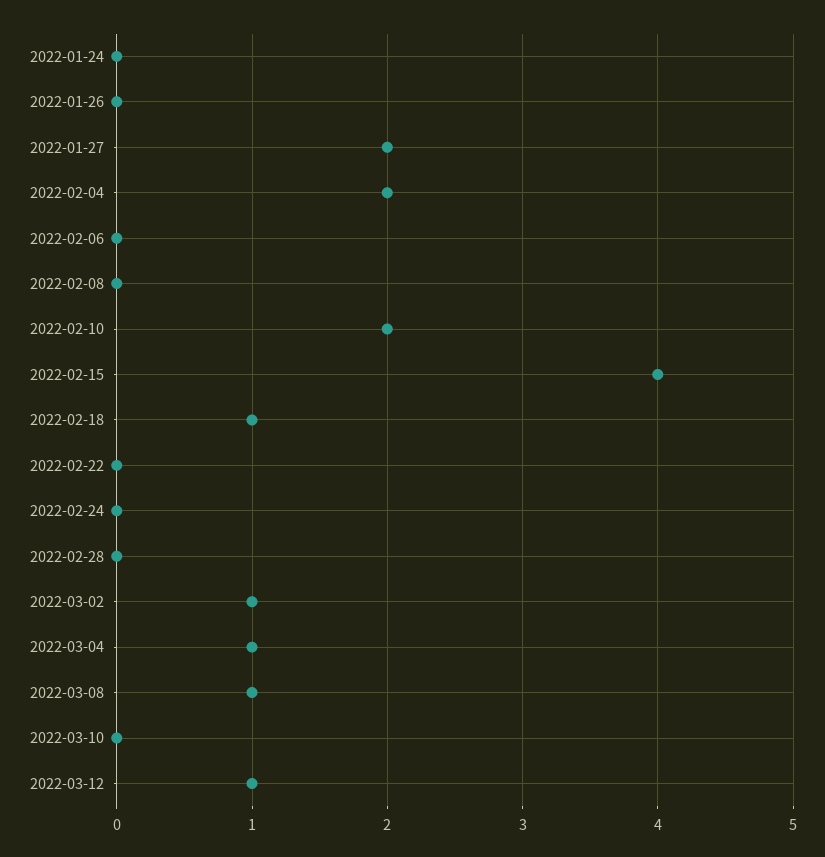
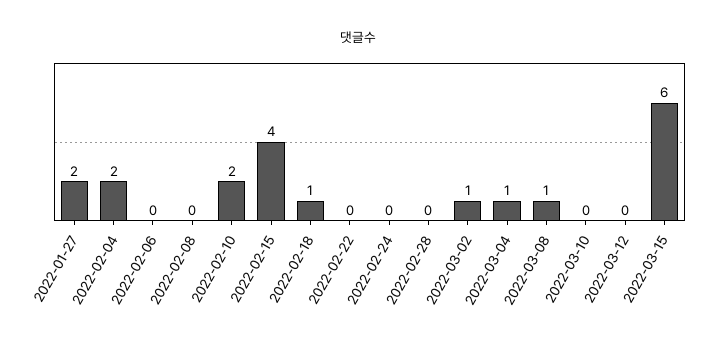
2022-01-24: 0 -> none
2022-01-26: 0 -> none
2022-03-12: 1 -> 0
2022-03-15: none -> 6

